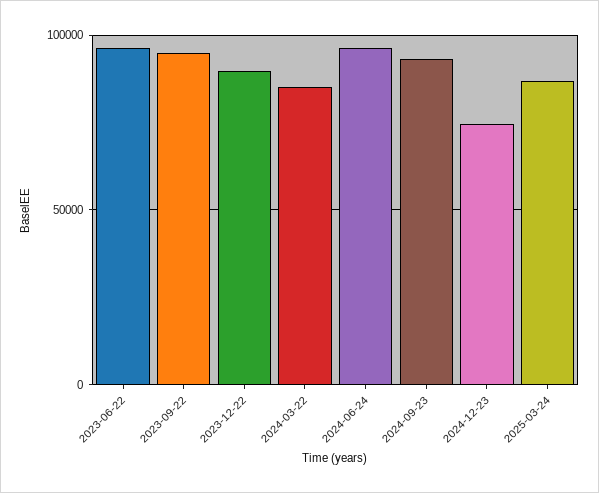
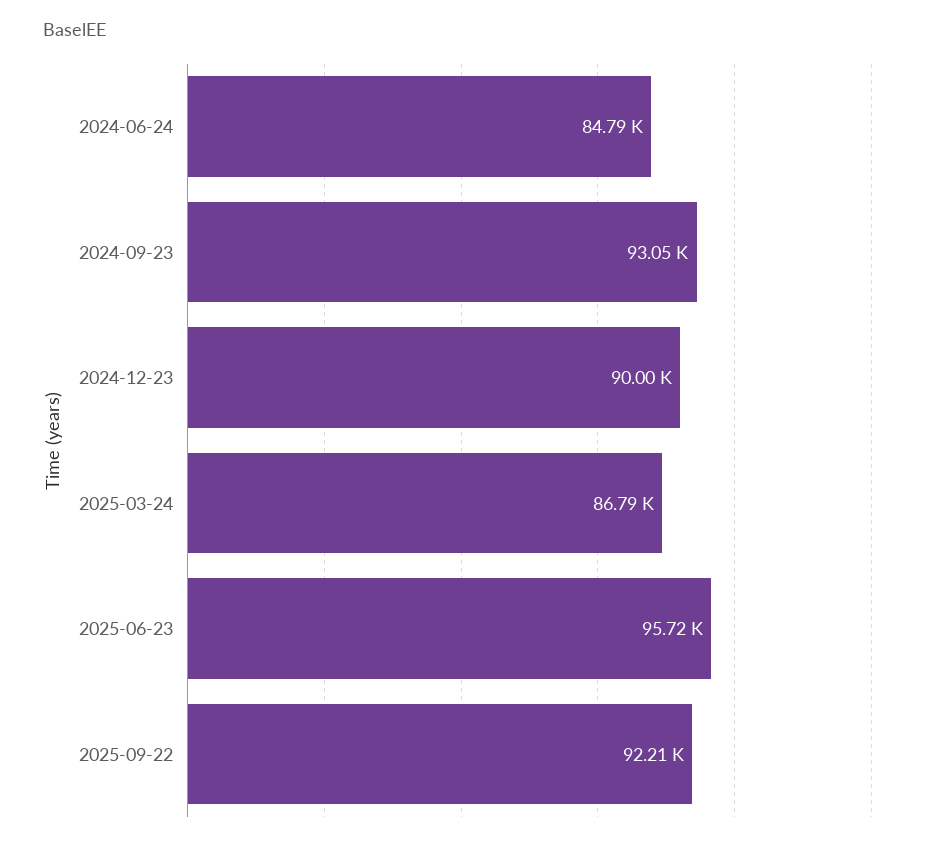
2023-06-22: 95000 -> none
2023-09-22: 95000 -> none
2023-12-22: 90000 -> none
2024-03-22: 85000 -> none
2024-06-24: 95000 -> 84790
2024-12-23: 75000 -> 90000
2025-06-23: none -> 95720
2025-09-22: none -> 92210

